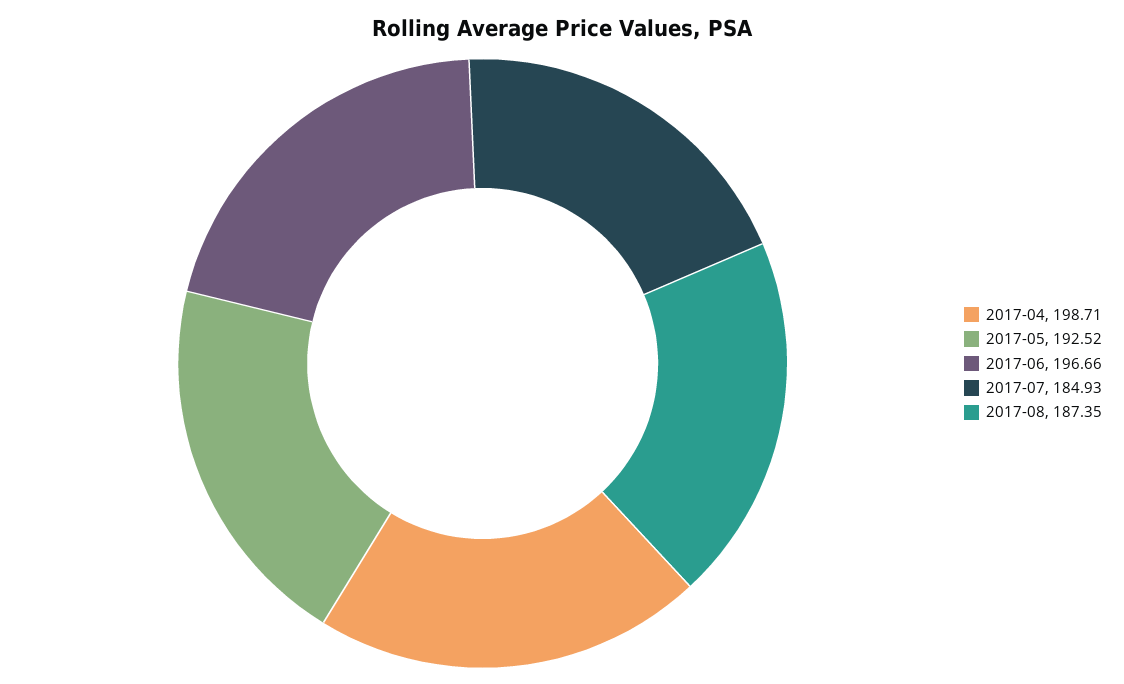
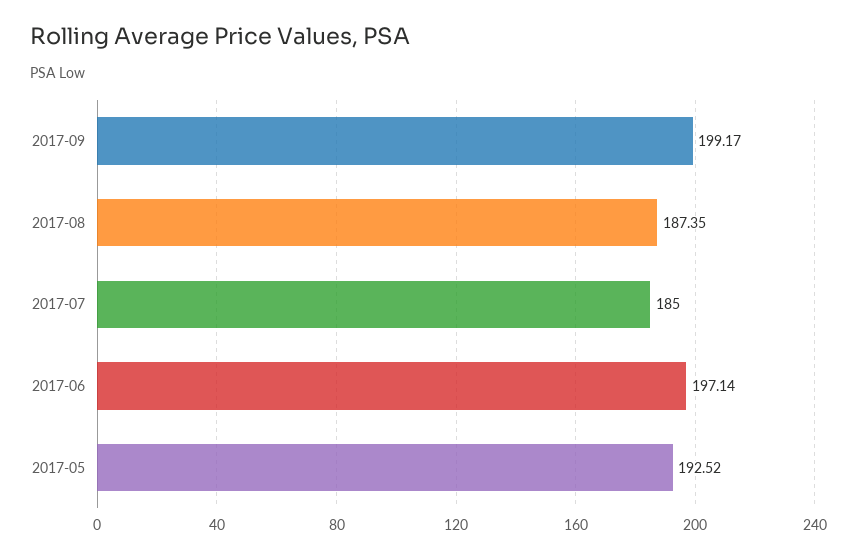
2017-04: 198.71 -> none
2017-06: 196.66 -> 197.14
2017-07: 184.93 -> 185
2017-09: none -> 199.17

